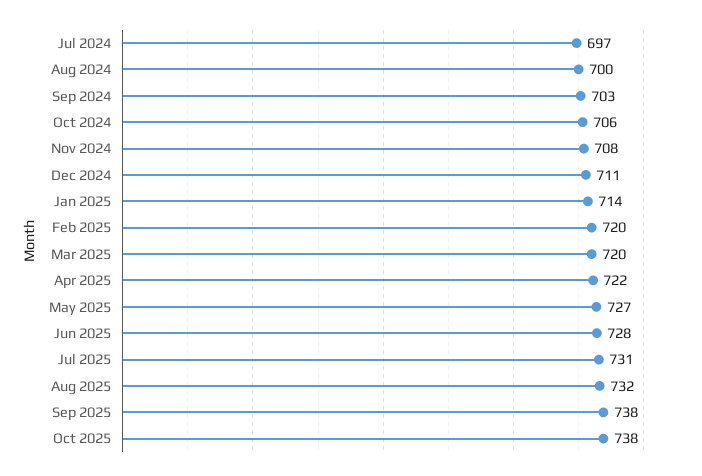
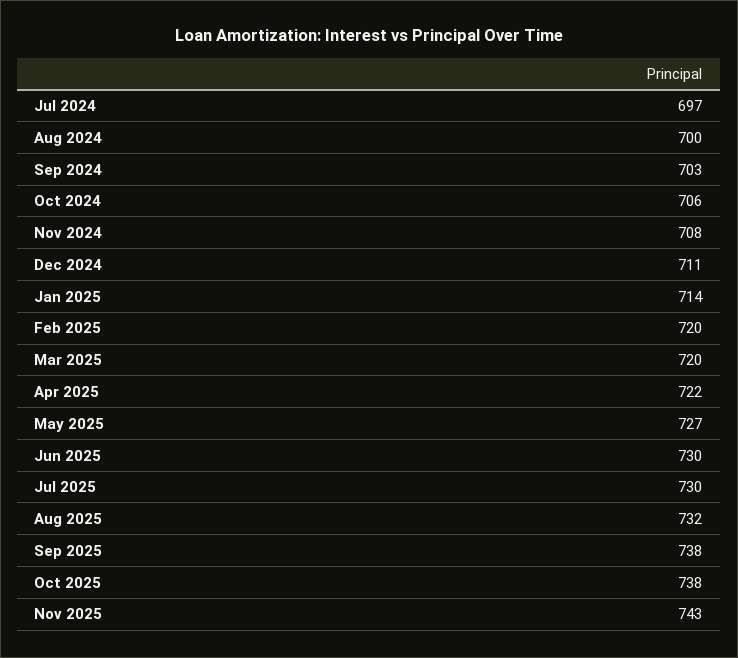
Jun 2025: 728 -> 730
Jul 2025: 731 -> 730
Nov 2025: none -> 743

